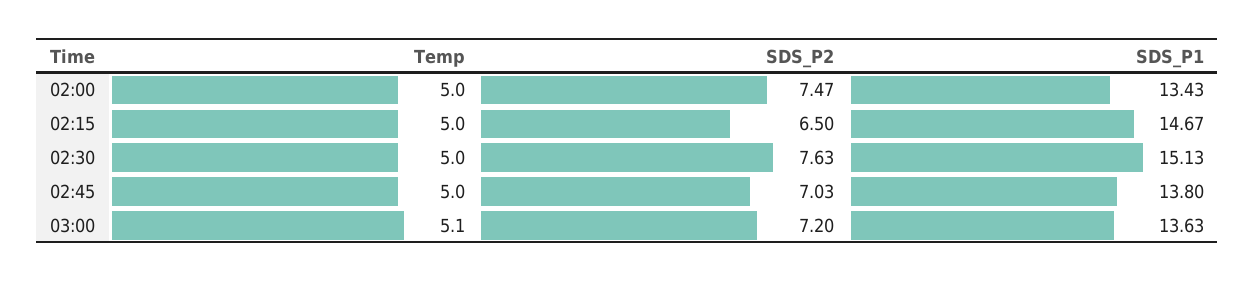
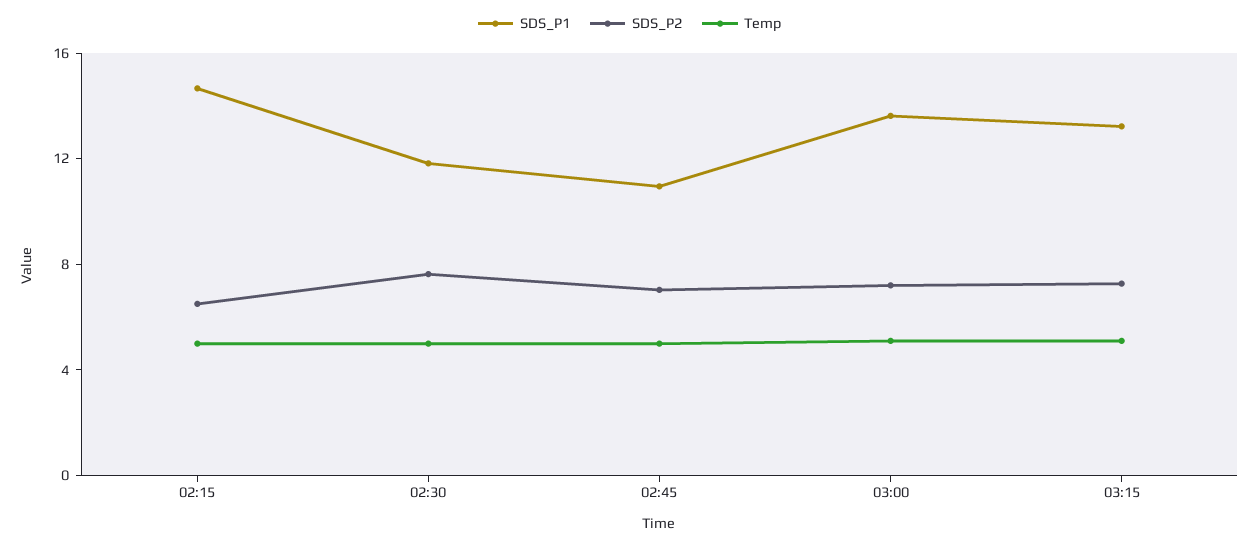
Temp, 02:00: 5 -> none
SDS_P2, 02:00: 7.47 -> none
SDS_P1, 02:00: 13.43 -> none
SDS_P1, 02:30: 15.13 -> 12
SDS_P1, 02:45: 13.8 -> 11
SDS_P1, 03:15: none -> 13
SDS_P2, 03:15: none -> 7
Temp, 03:15: none -> 5

